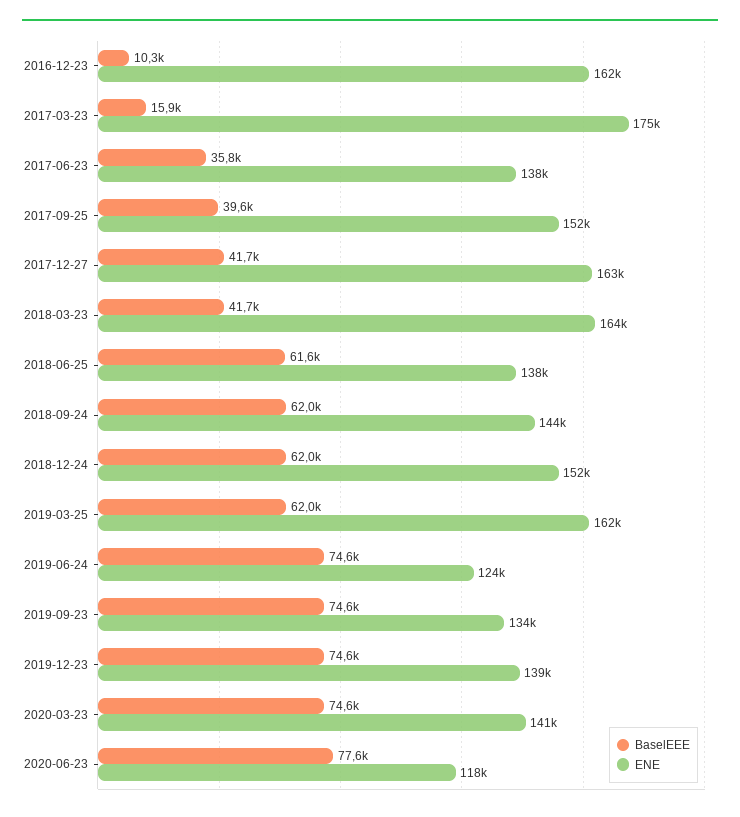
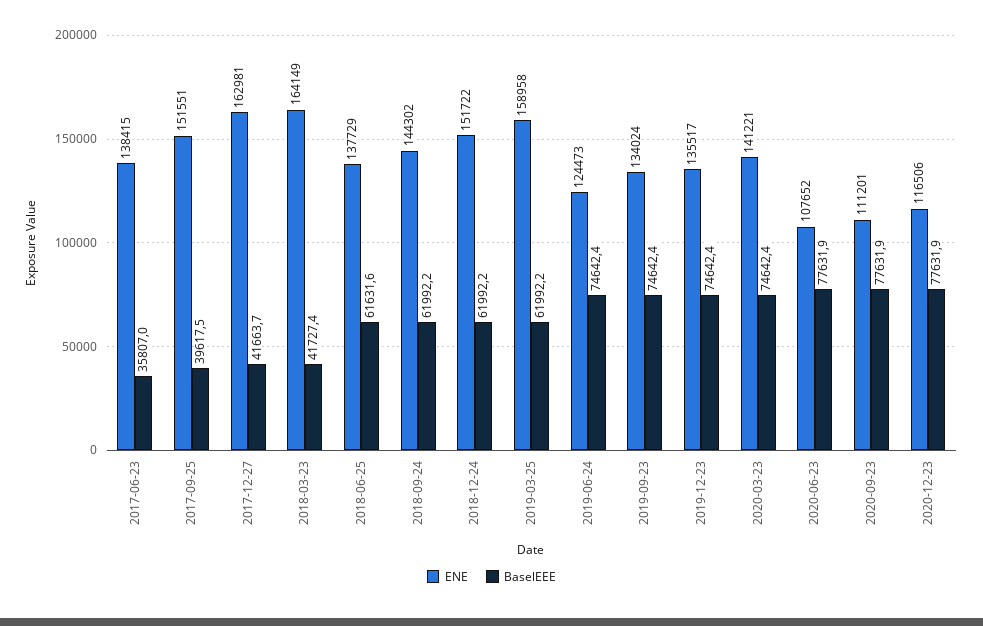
BaselEEE, 2016-12-23: 10300 -> none
ENE, 2016-12-23: 162000 -> none
BaselEEE, 2017-03-23: 15900 -> none
ENE, 2017-03-23: 175000 -> none
ENE, 2019-03-25: 162000 -> 158958
ENE, 2019-12-23: 139000 -> 135517
ENE, 2020-06-23: 118000 -> 107652
ENE, 2020-09-23: none -> 111201
BaselEEE, 2020-09-23: none -> 77631.9
ENE, 2020-12-23: none -> 116506
BaselEEE, 2020-12-23: none -> 77631.9

